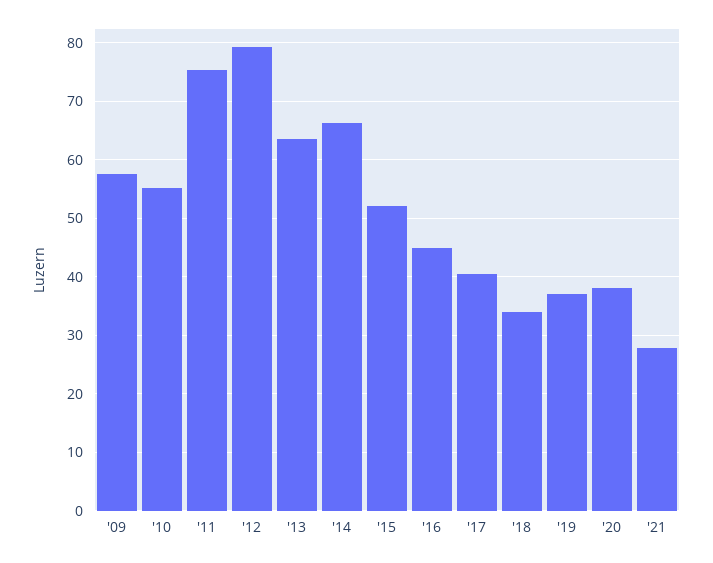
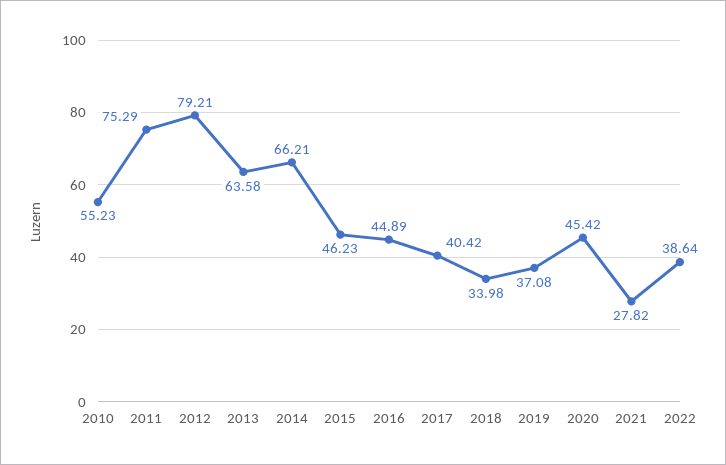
'09: 58 -> none
'15: 52 -> 46.23
'20: 38 -> 45.42
2022: none -> 38.64

